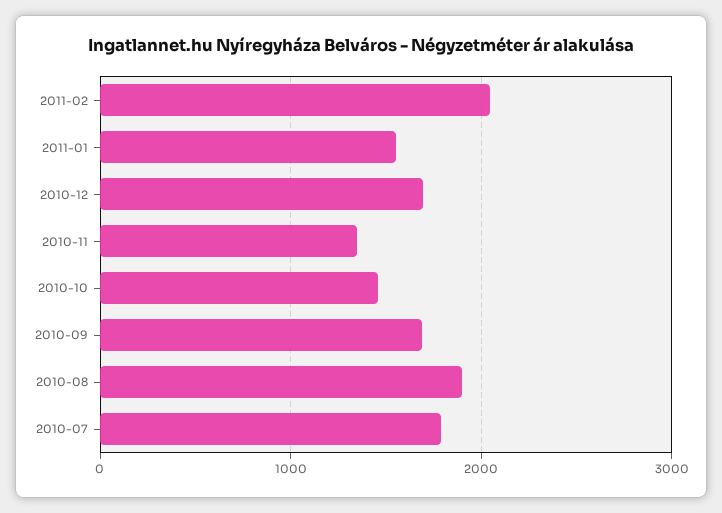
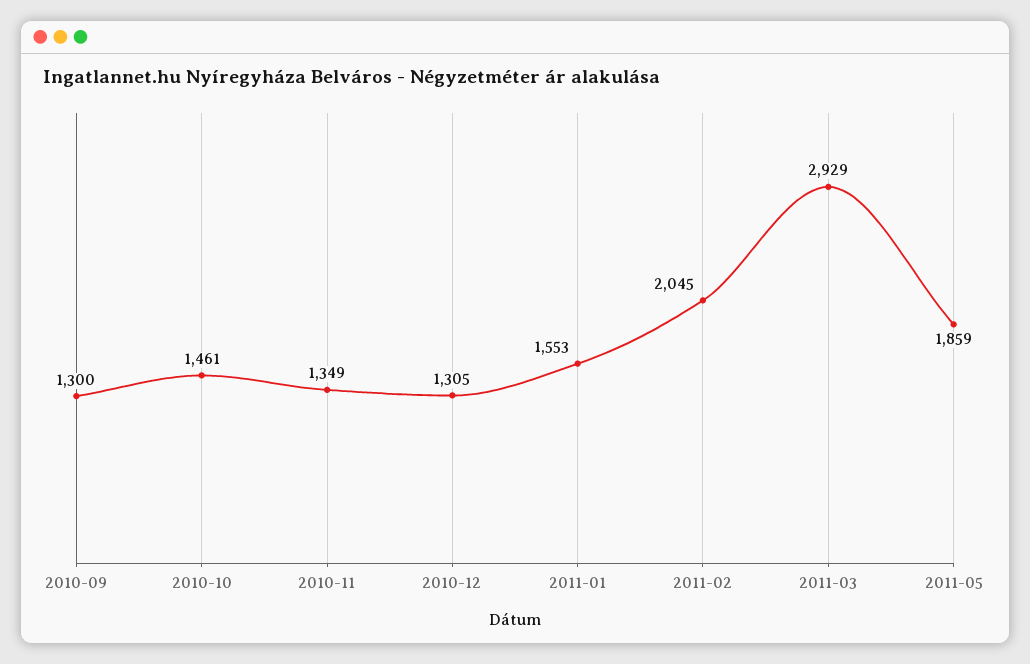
2010-12: 1700 -> 1305
2010-09: 1700 -> 1300
2010-08: 1900 -> none
2010-07: 1800 -> none
2011-03: none -> 2929
2011-05: none -> 1859

